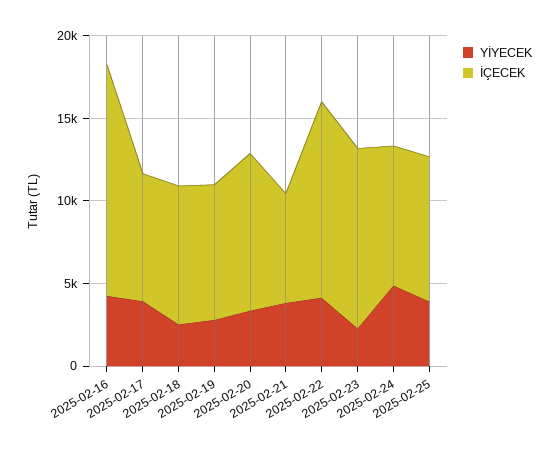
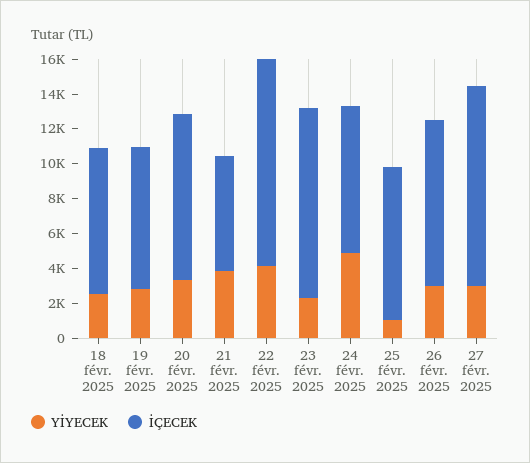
YİYECEK, 2025-02-16: 4000 -> none
İÇECEK, 2025-02-16: 14000 -> none
YİYECEK, 2025-02-17: 4000 -> none
İÇECEK, 2025-02-17: 8000 -> none
YİYECEK, 2025-02-25: 4000 -> 1000
YİYECEK, 26 févr. 2025: none -> 3000
İÇECEK, 26 févr. 2025: none -> 9500
YİYECEK, 27 févr. 2025: none -> 3000
İÇECEK, 27 févr. 2025: none -> 11500

